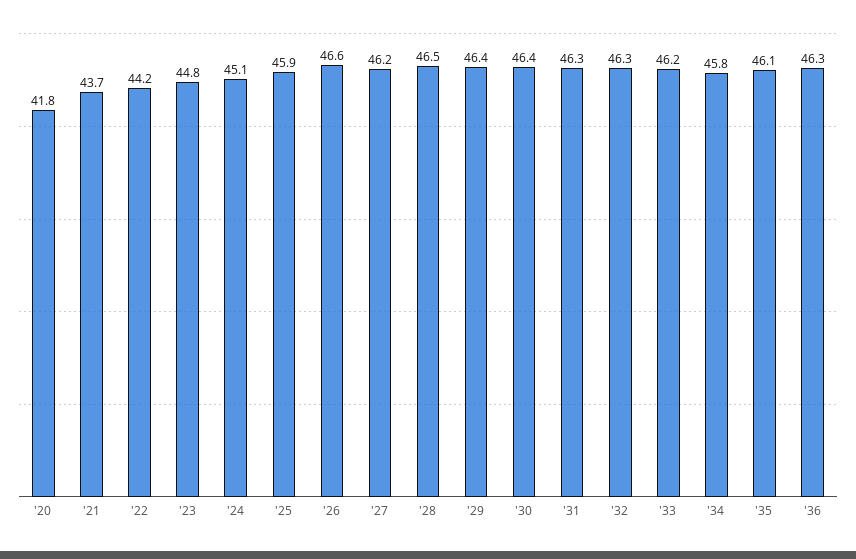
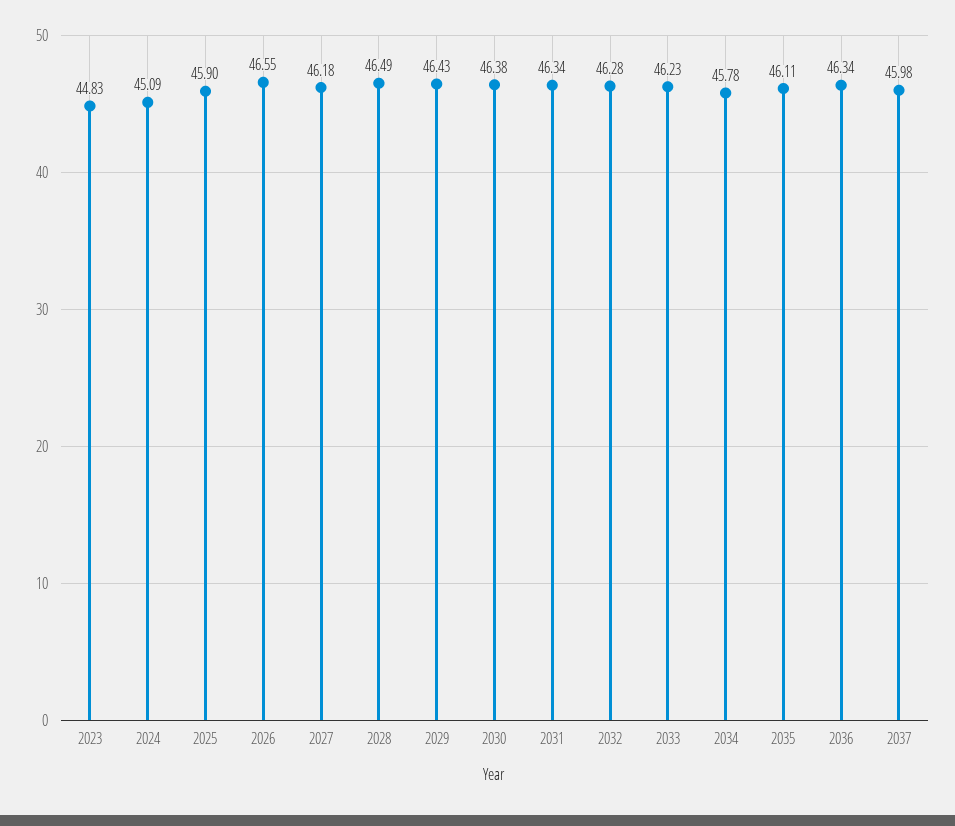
'20: 41.8 -> none
'21: 43.7 -> none
'22: 44.2 -> none
2037: none -> 45.98

